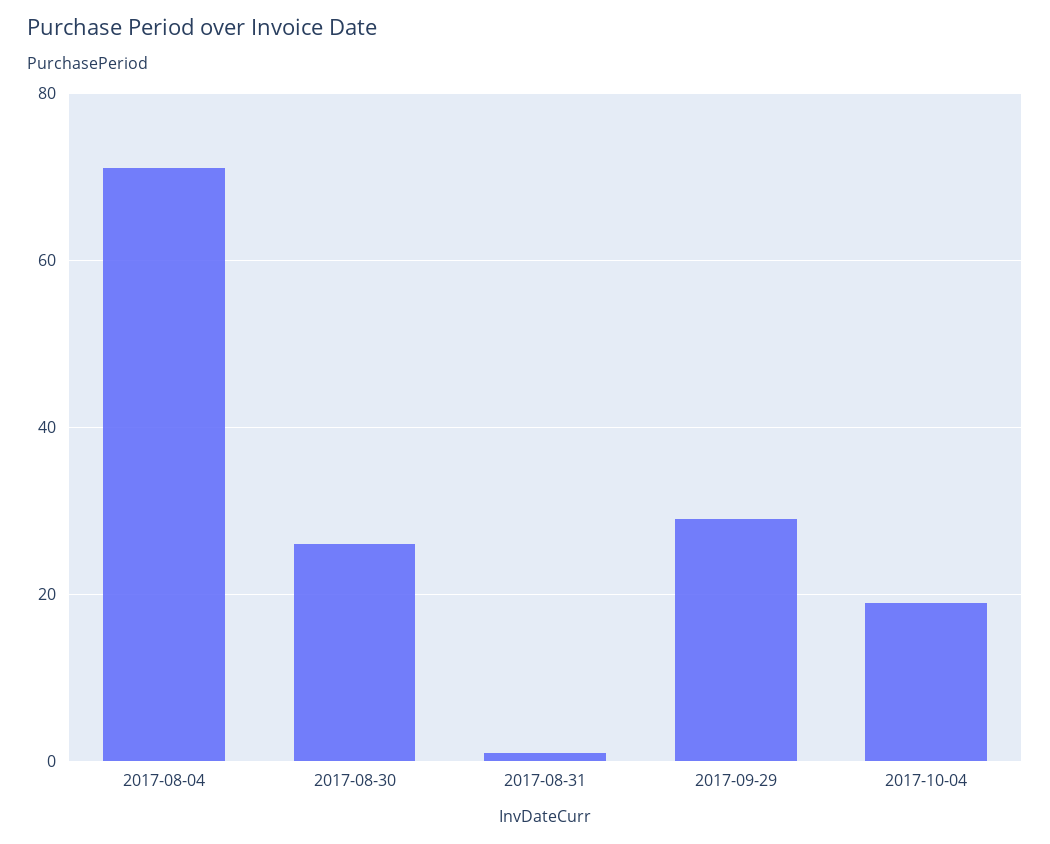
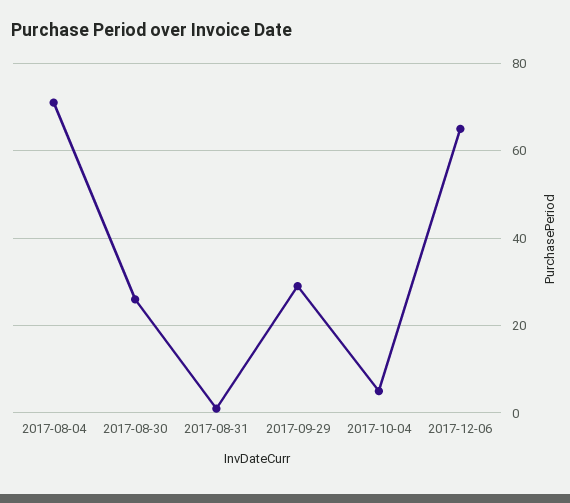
2017-10-04: 20 -> 5
2017-12-06: none -> 65

